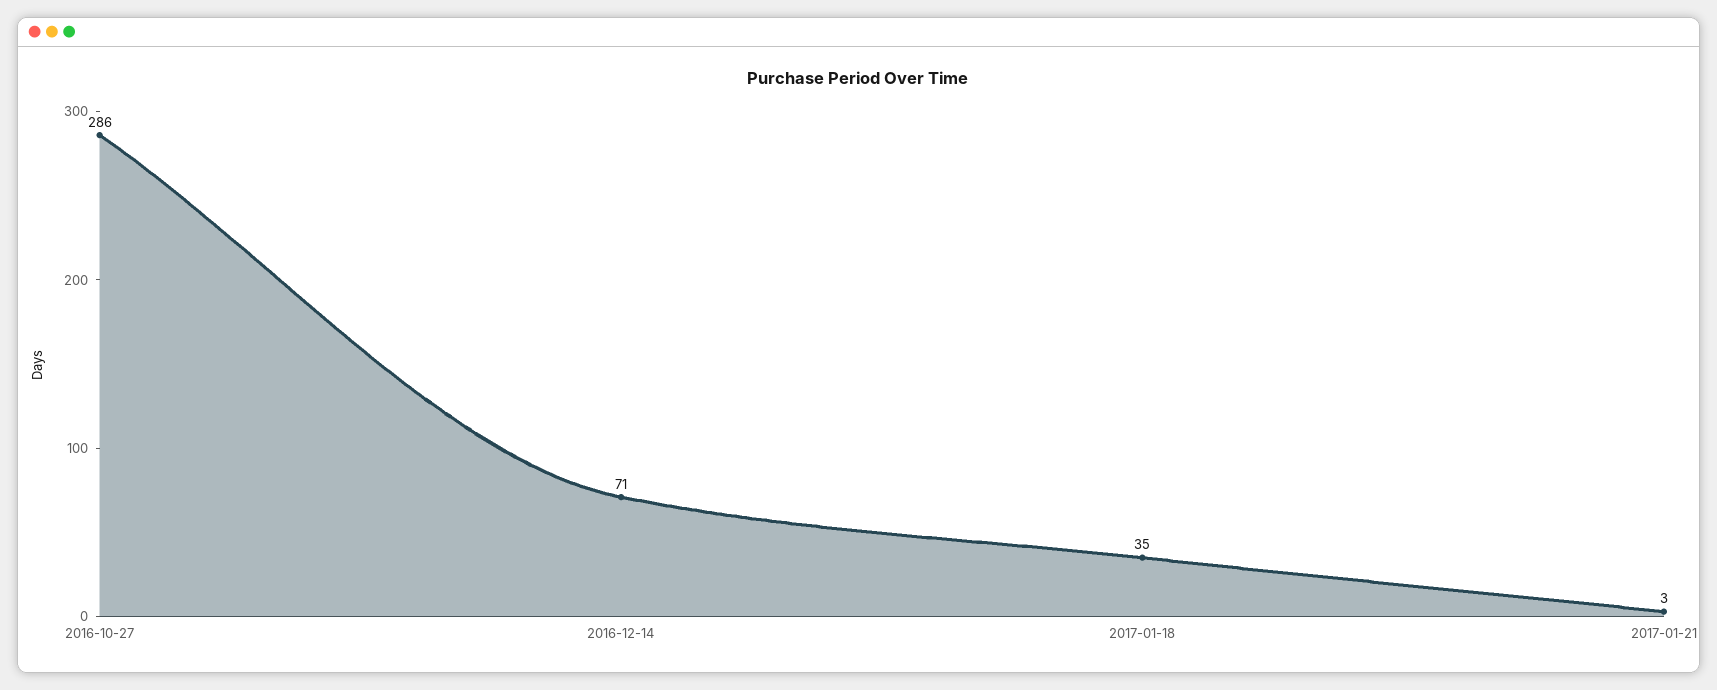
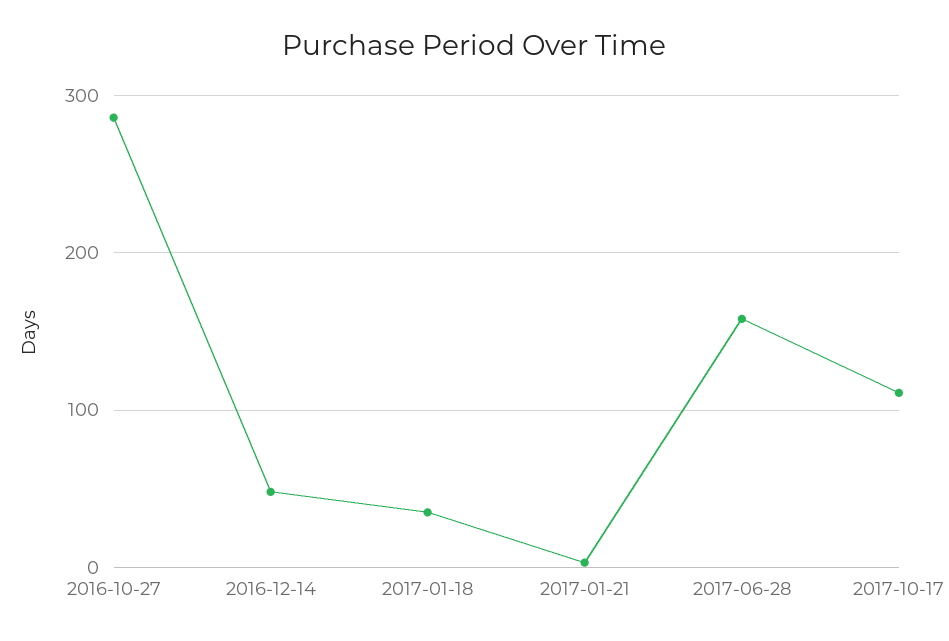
2016-12-14: 71 -> 50
2017-06-28: none -> 160
2017-10-17: none -> 110

